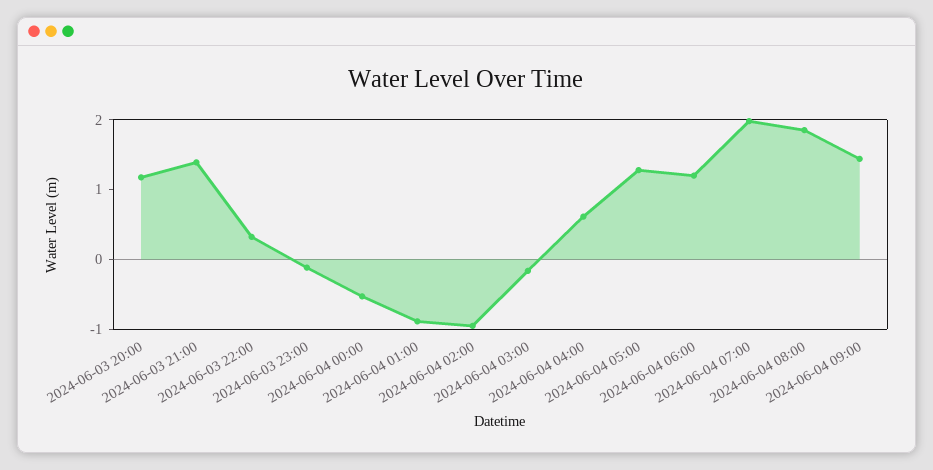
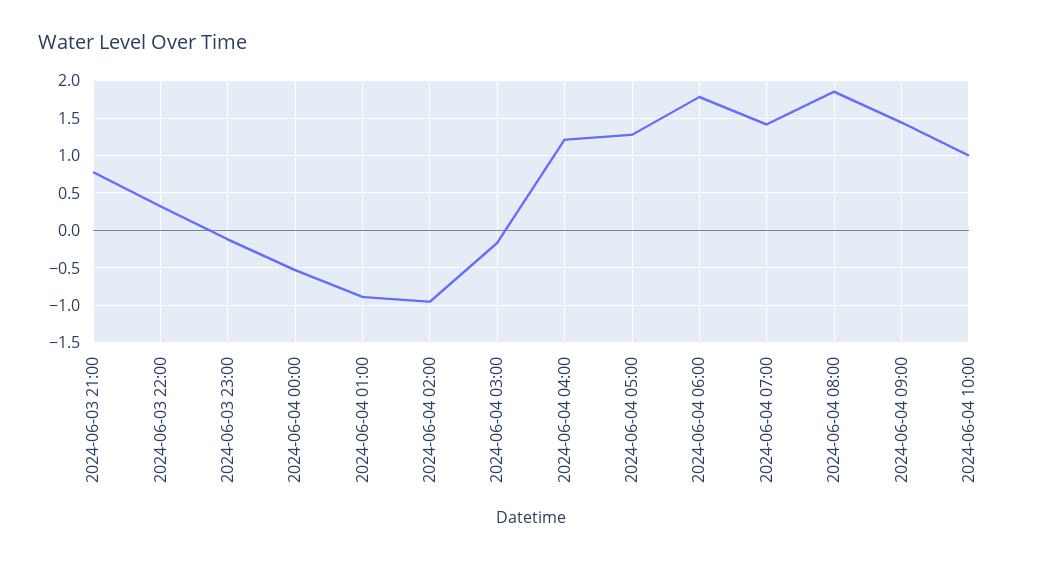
2024-06-03 20:00: 1.2 -> none
2024-06-03 21:00: 1.4 -> 0.8
2024-06-04 04:00: 0.6 -> 1.2
2024-06-04 06:00: 1.2 -> 1.8
2024-06-04 07:00: 2 -> 1.4
2024-06-04 10:00: none -> 1

